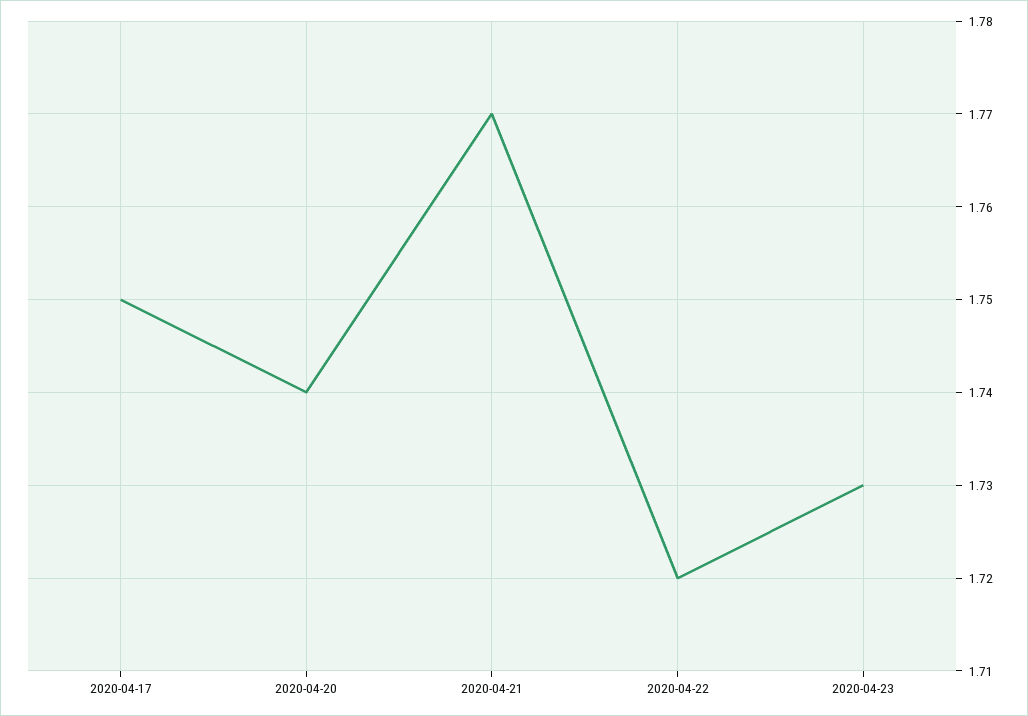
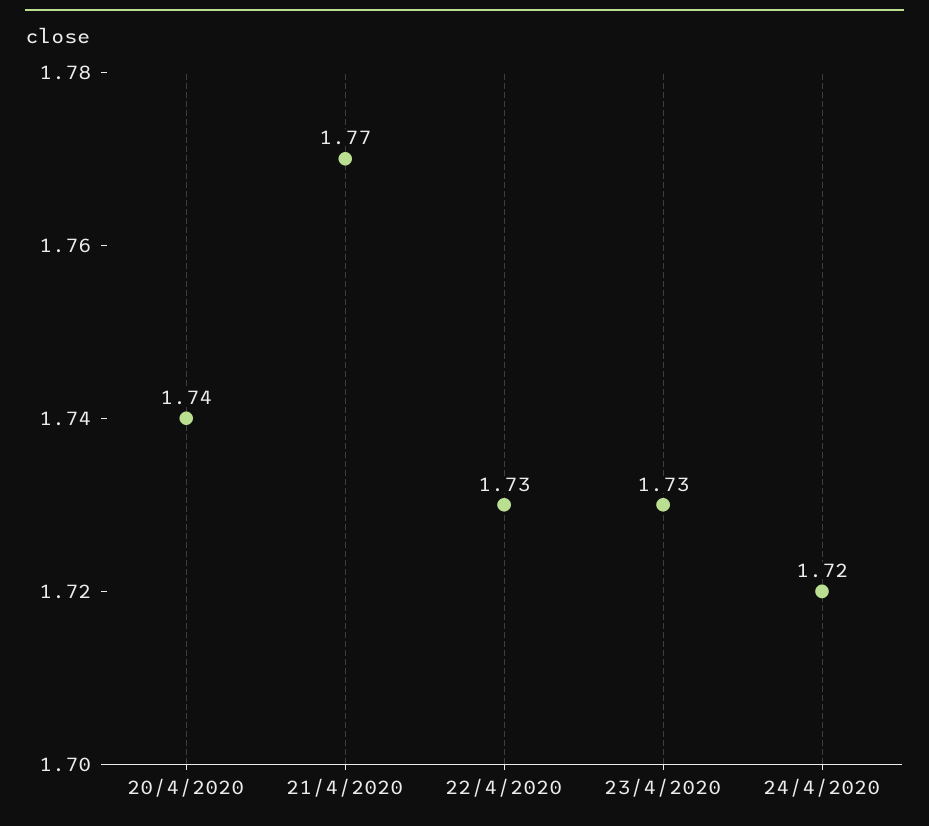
2020-04-17: 1.75 -> none
2020-04-22: 1.72 -> 1.73
24/4/2020: none -> 1.72

